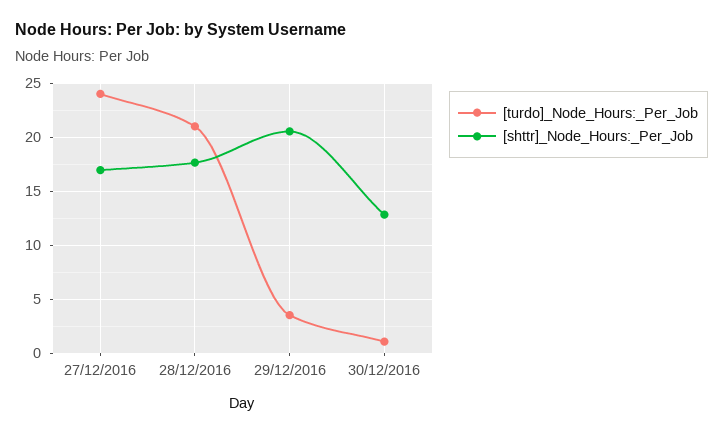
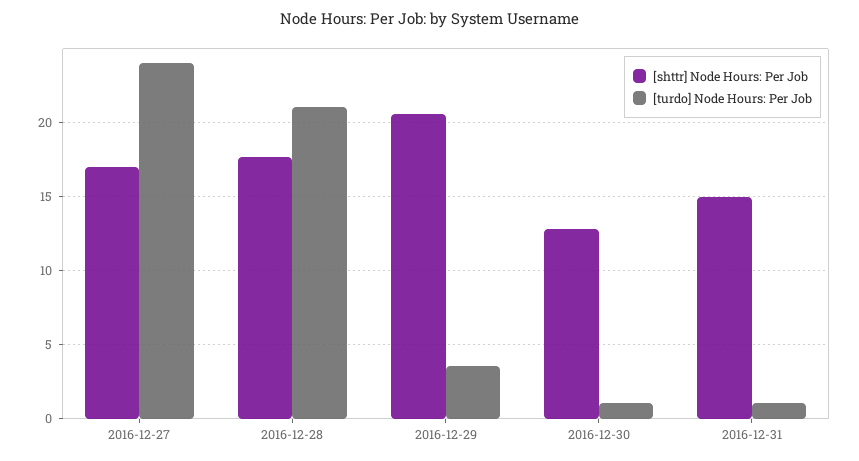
[shttr]_Node_Hours:_Per_Job, 2016-12-31: none -> 15
[turdo]_Node_Hours:_Per_Job, 2016-12-31: none -> 1

